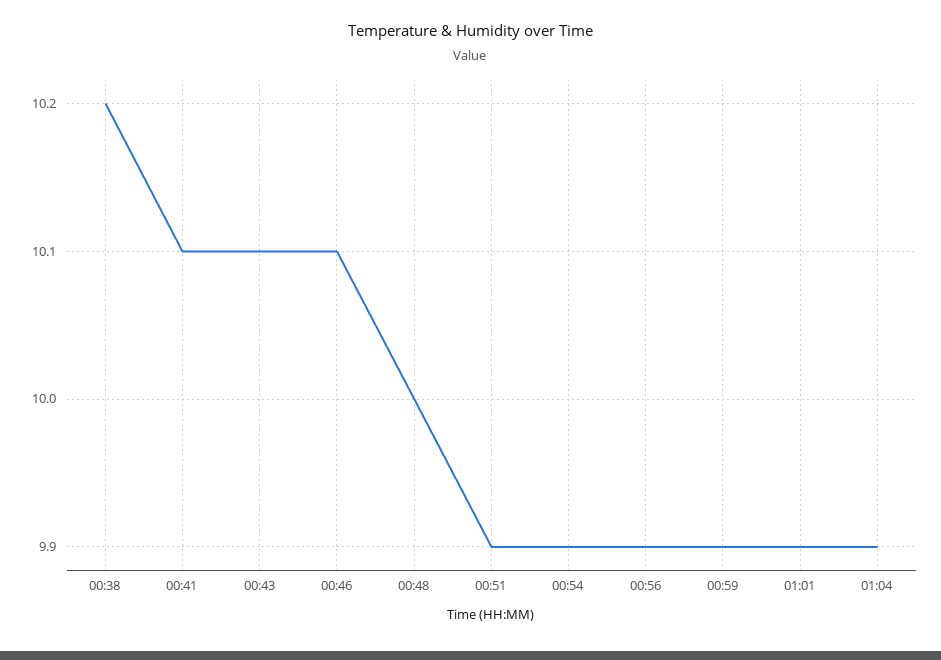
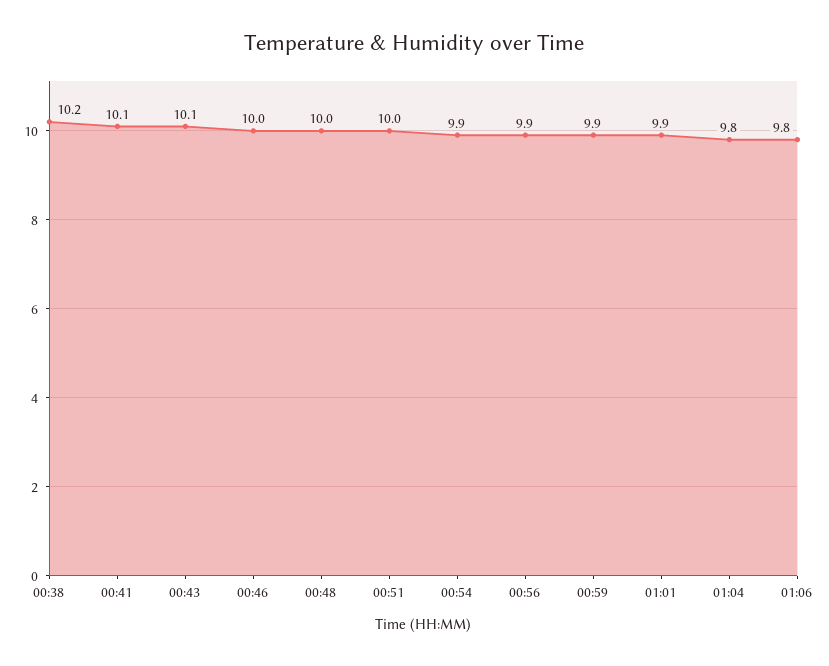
00:46: 10.1 -> 10
00:51: 9.9 -> 10
01:04: 9.9 -> 9.8
01:06: none -> 9.8

